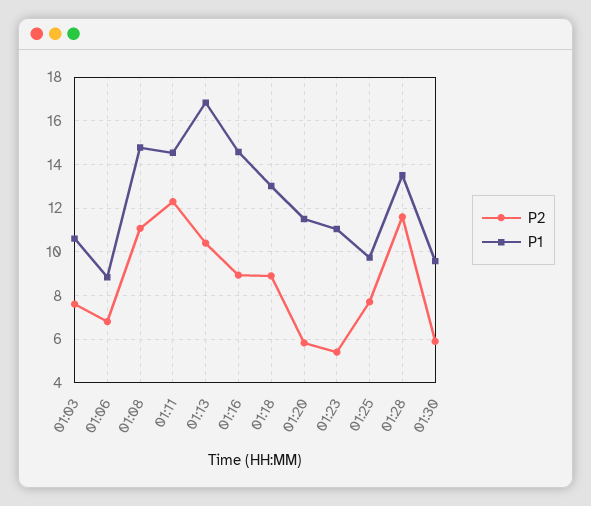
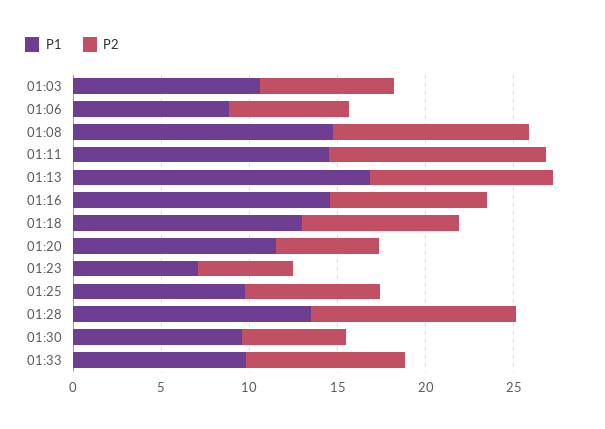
P1, 01:23: 11 -> 7
P1, 01:33: none -> 10
P2, 01:33: none -> 9

